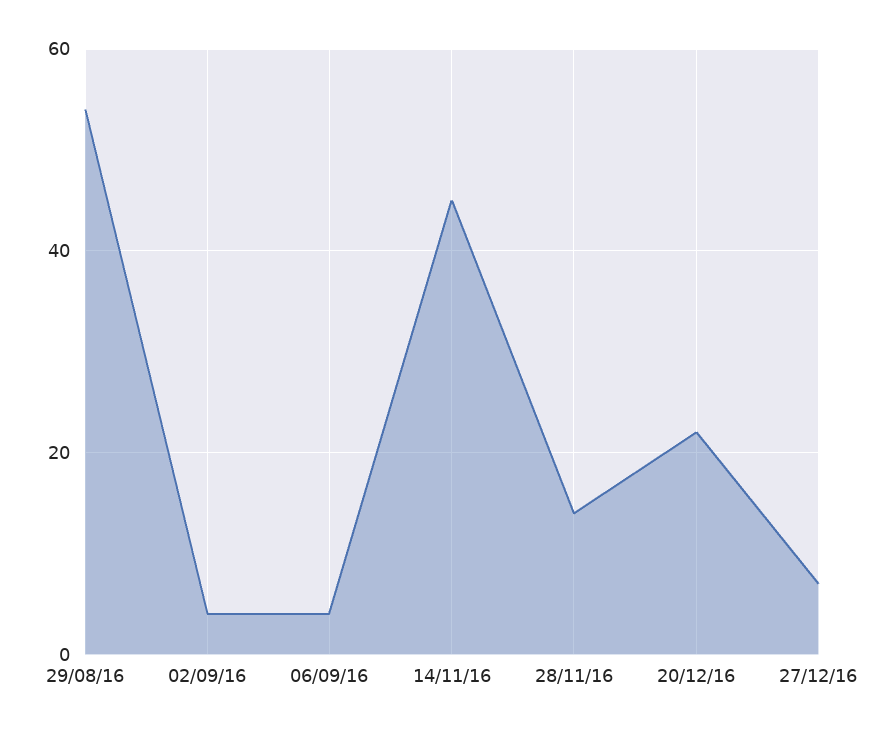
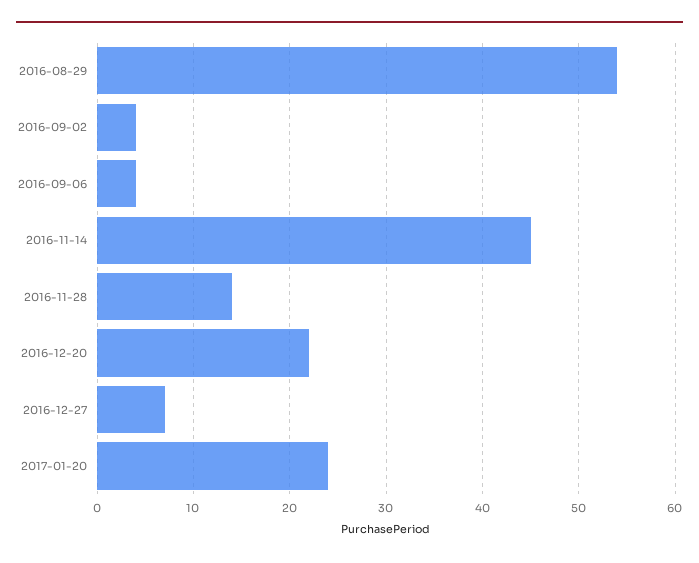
2017-01-20: none -> 24

